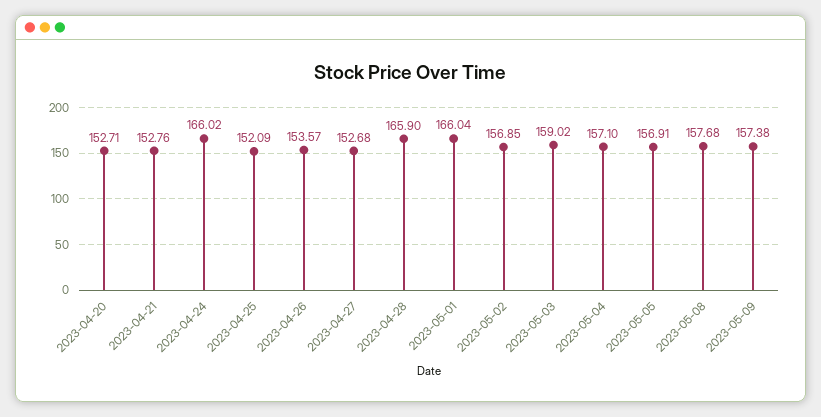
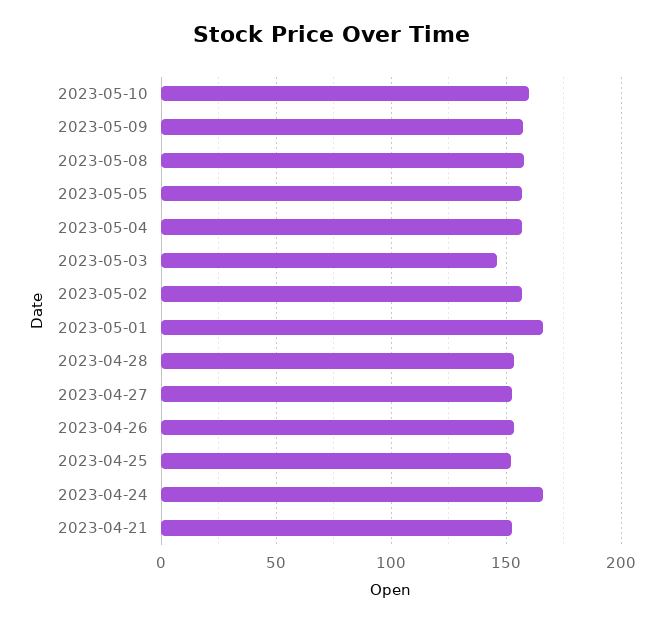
2023-04-20: 152.71 -> none
2023-04-28: 165.9 -> 155
2023-05-03: 159.02 -> 145
2023-05-10: none -> 160

